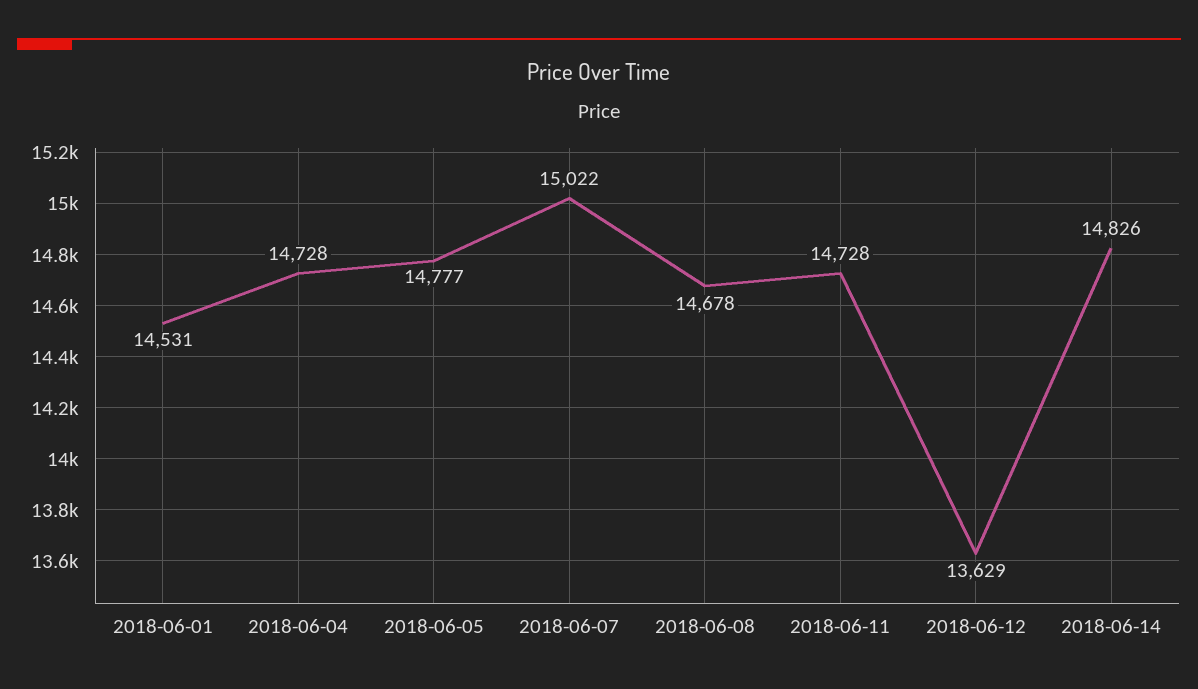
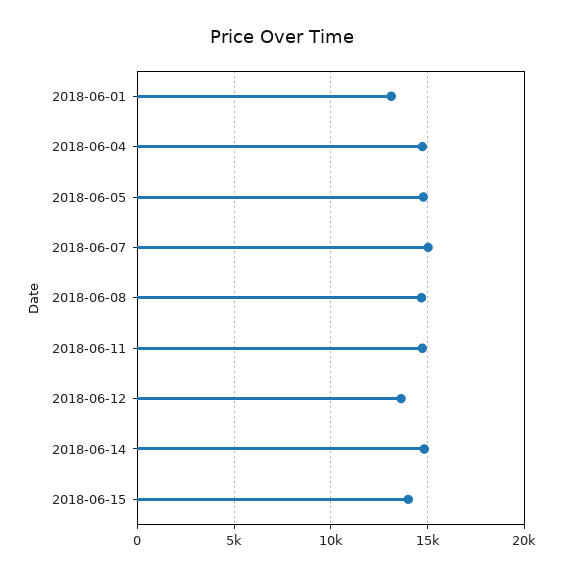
2018-06-01: 14531 -> 13000
2018-06-15: none -> 14000

